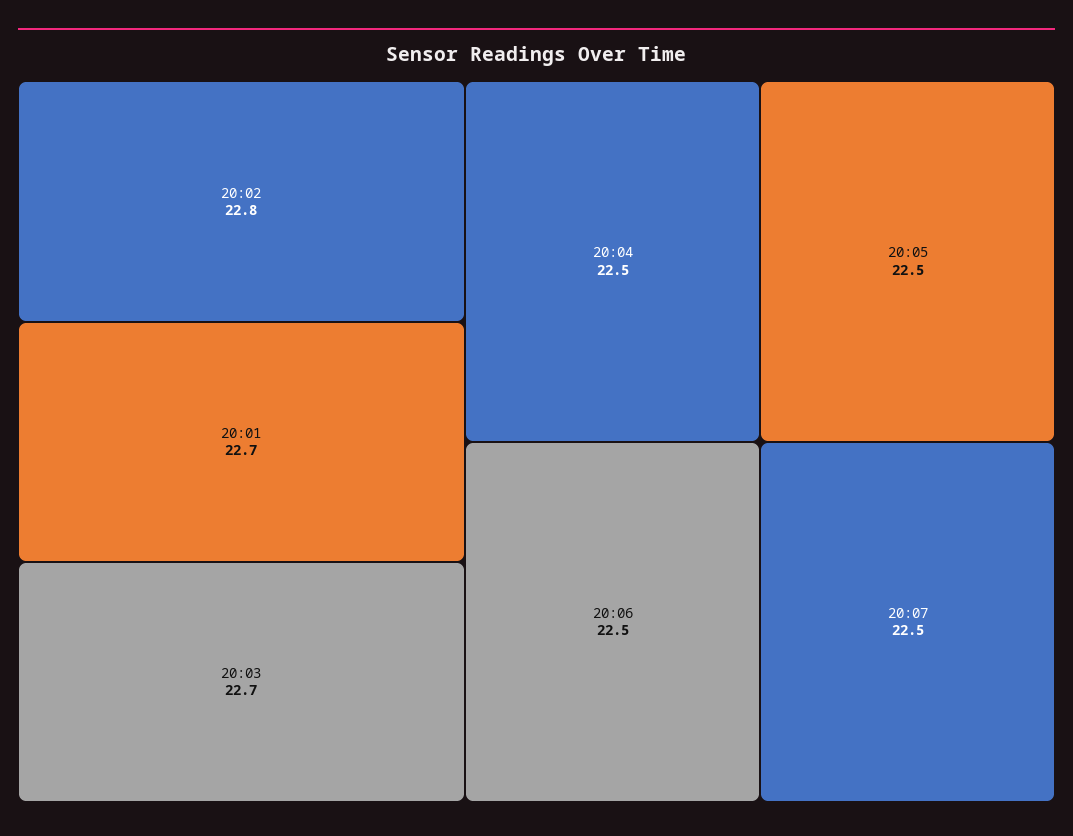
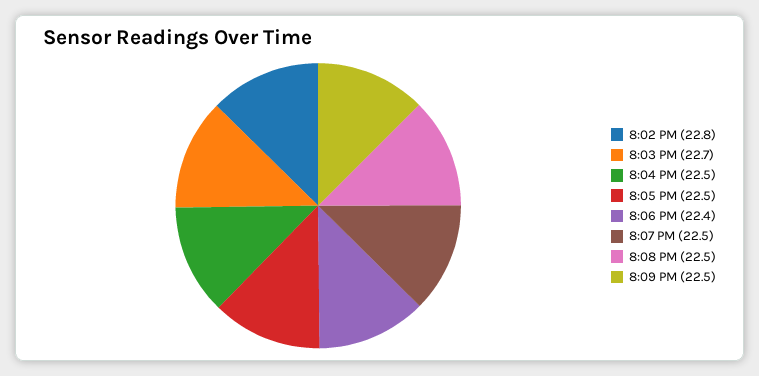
20:01: 22.7 -> none
20:06: 22.5 -> 22.4
8:08 PM: none -> 22.5
8:09 PM: none -> 22.5

